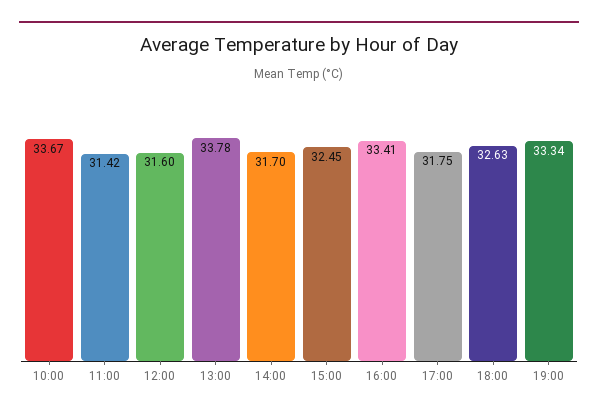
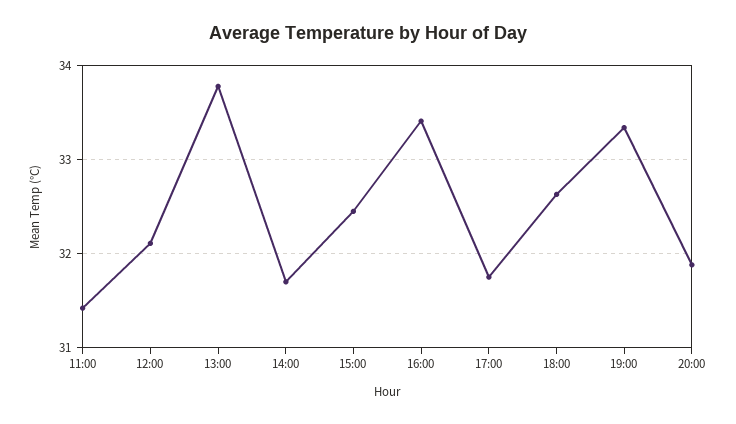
10:00: 33.67 -> none
12:00: 31.6 -> 32.1
20:00: none -> 31.9

